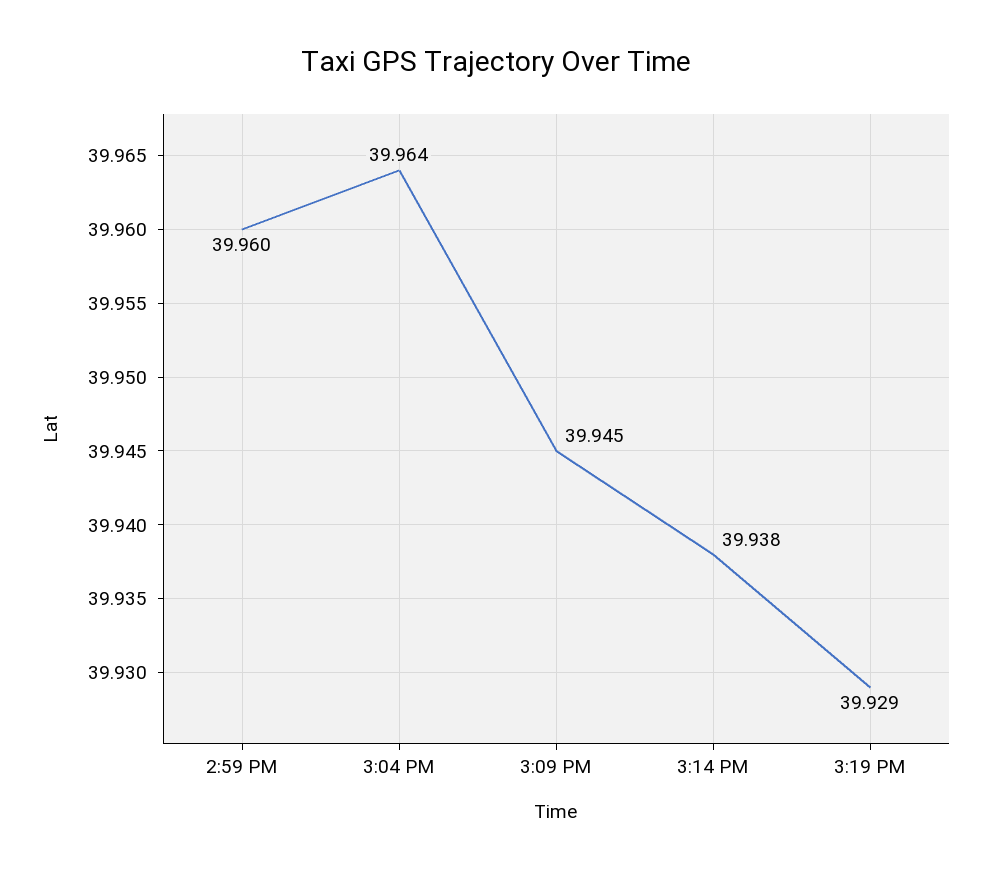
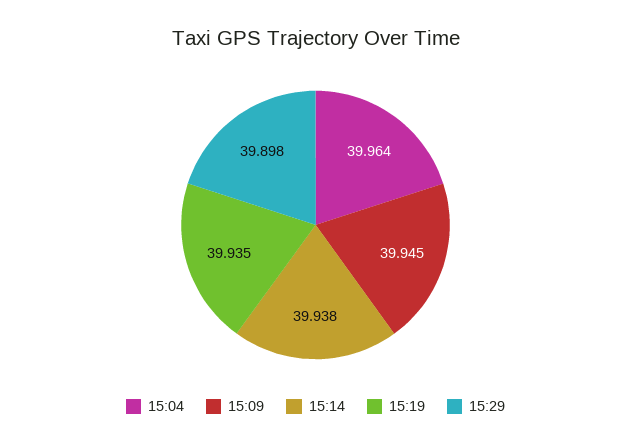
2:59 PM: 39.96 -> none
3:19 PM: 39.929 -> 39.935
15:29: none -> 39.898

